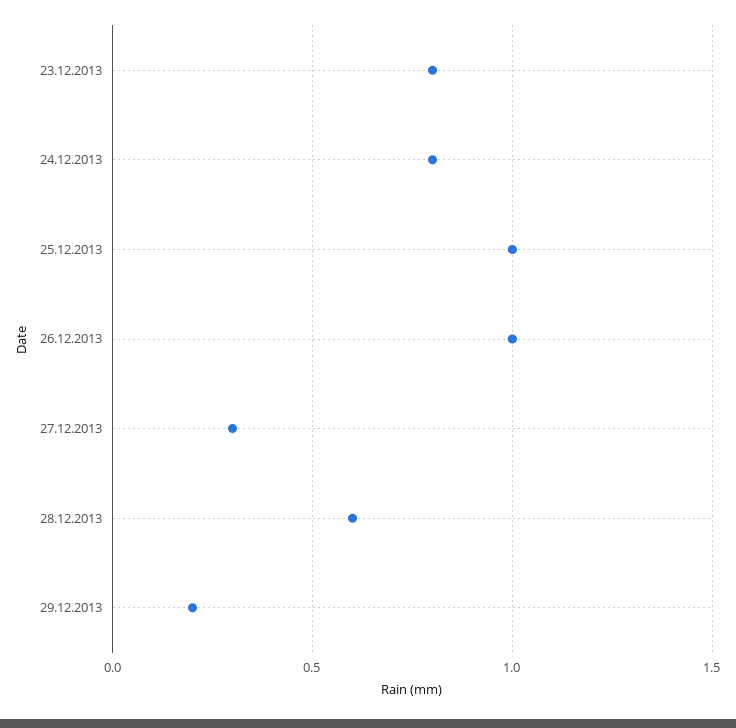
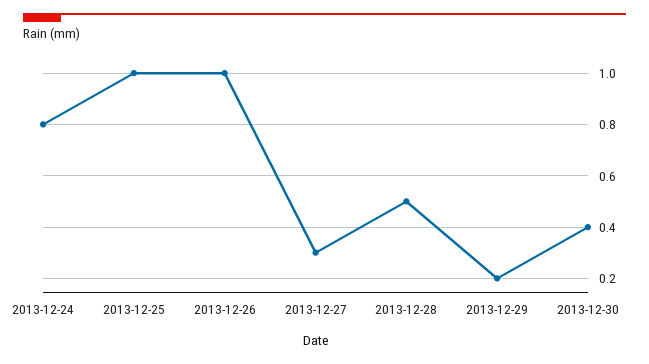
23.12.2013: 0.8 -> none
28.12.2013: 0.6 -> 0.5
2013-12-30: none -> 0.4

